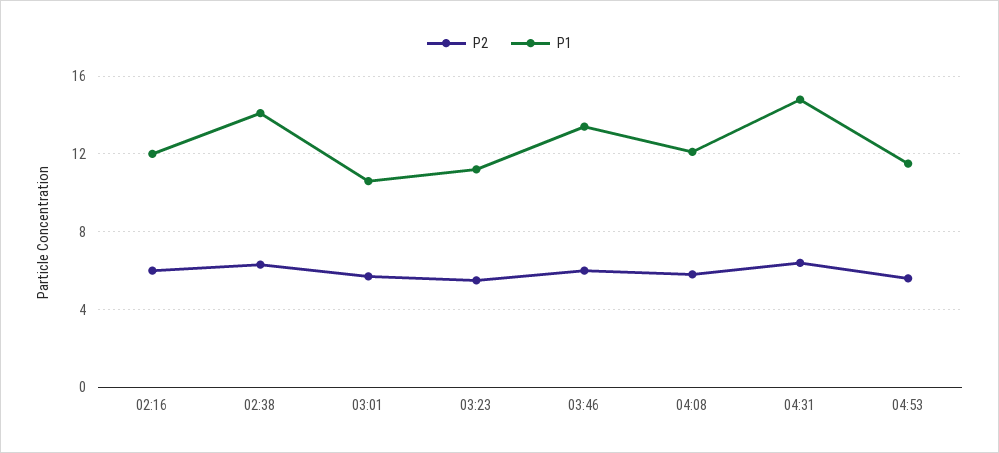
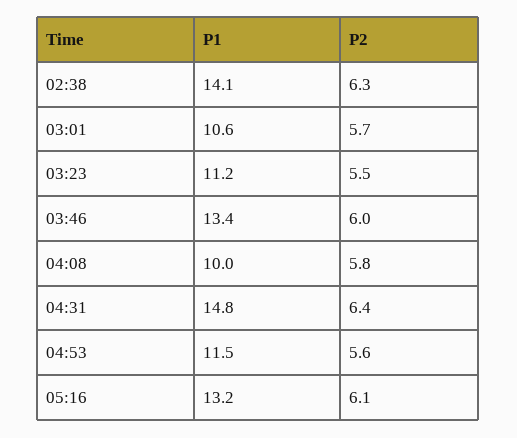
P2, 02:16: 6 -> none
P1, 02:16: 12 -> none
P1, 04:08: 12 -> 10
P1, 05:16: none -> 13.2
P2, 05:16: none -> 6.1

